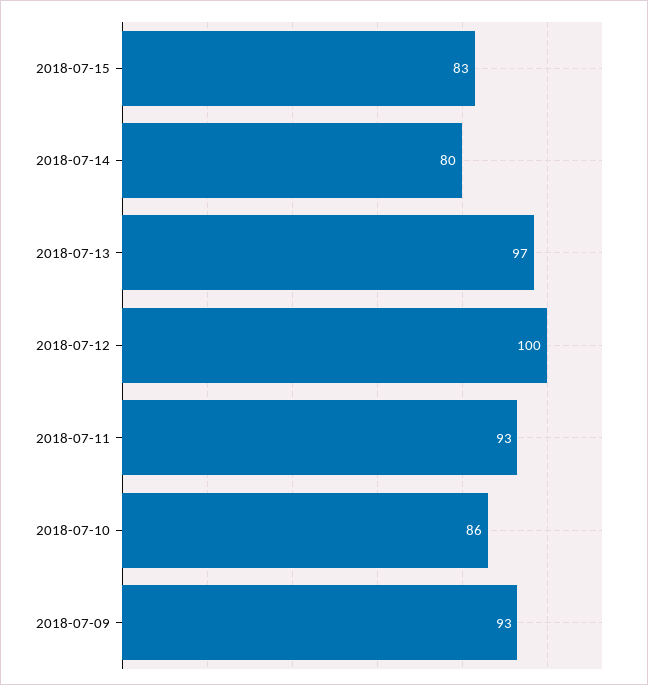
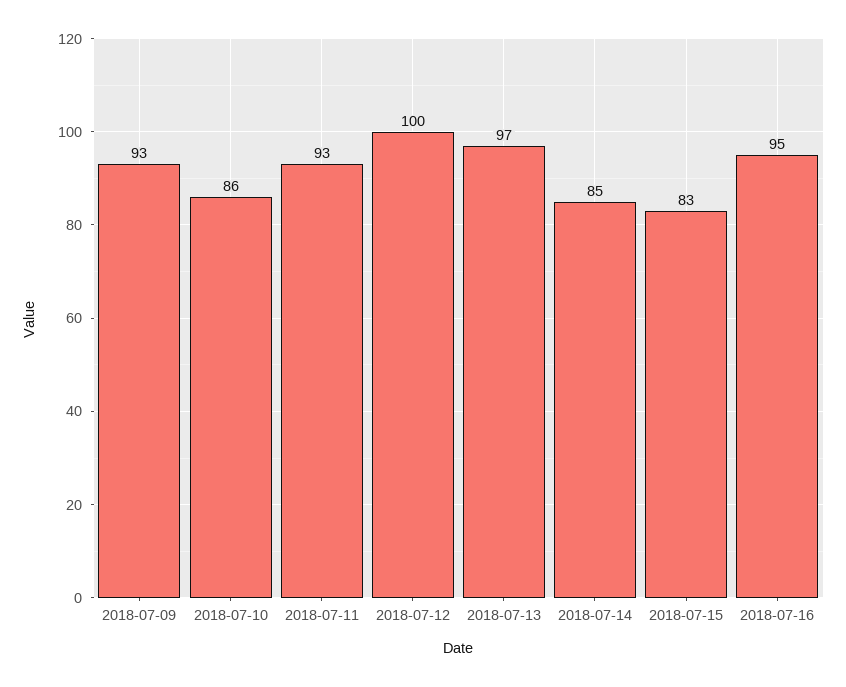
2018-07-14: 80 -> 85
2018-07-16: none -> 95

